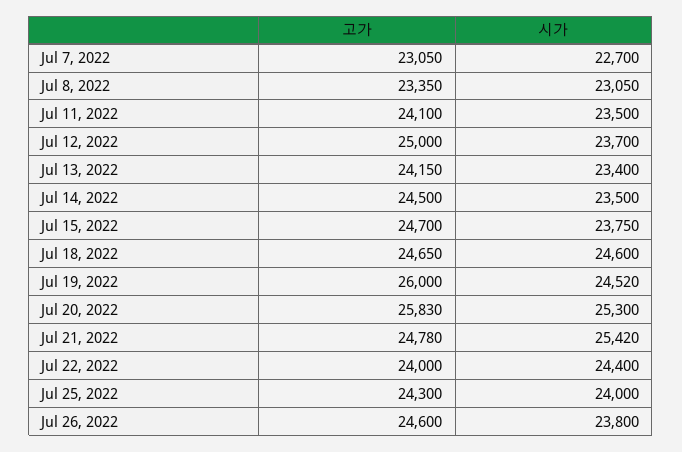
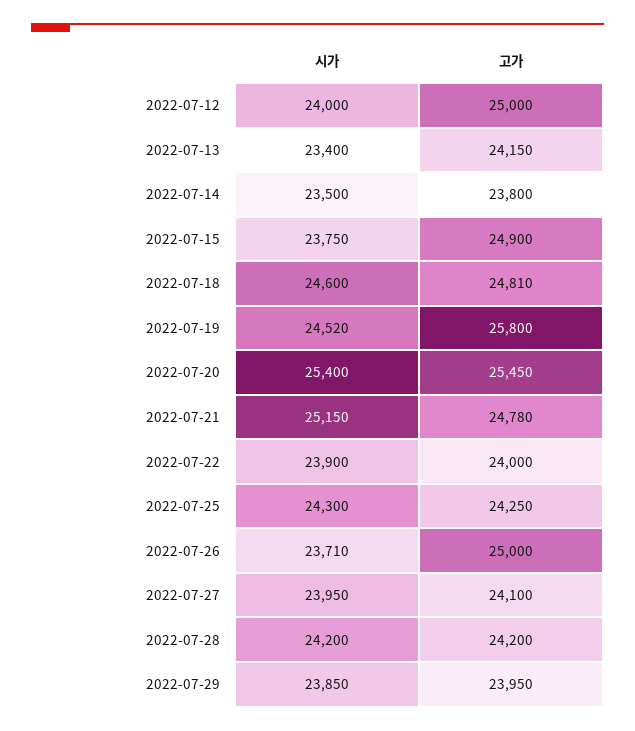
고가, Jul 7, 2022: 23050 -> none
시가, Jul 7, 2022: 22700 -> none
고가, Jul 8, 2022: 23350 -> none
시가, Jul 8, 2022: 23050 -> none
고가, Jul 11, 2022: 24100 -> none
시가, Jul 11, 2022: 23500 -> none
시가, Jul 12, 2022: 23700 -> 24000
고가, Jul 14, 2022: 24500 -> 23800
고가, Jul 15, 2022: 24700 -> 24900
고가, Jul 18, 2022: 24650 -> 24810
고가, Jul 19, 2022: 26000 -> 25800
고가, Jul 20, 2022: 25830 -> 25450
시가, Jul 20, 2022: 25300 -> 25400
시가, Jul 21, 2022: 25420 -> 25150
시가, Jul 22, 2022: 24400 -> 23900
고가, Jul 25, 2022: 24300 -> 24250
시가, Jul 25, 2022: 24000 -> 24300
고가, Jul 26, 2022: 24600 -> 25000
시가, Jul 26, 2022: 23800 -> 23710
시가, 2022-07-27: none -> 23950
고가, 2022-07-27: none -> 24100
시가, 2022-07-28: none -> 24200
고가, 2022-07-28: none -> 24200
시가, 2022-07-29: none -> 23850
고가, 2022-07-29: none -> 23950

